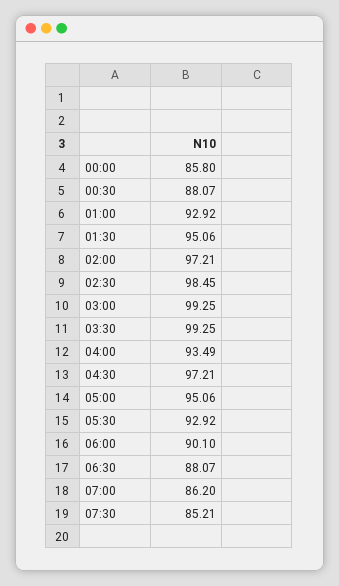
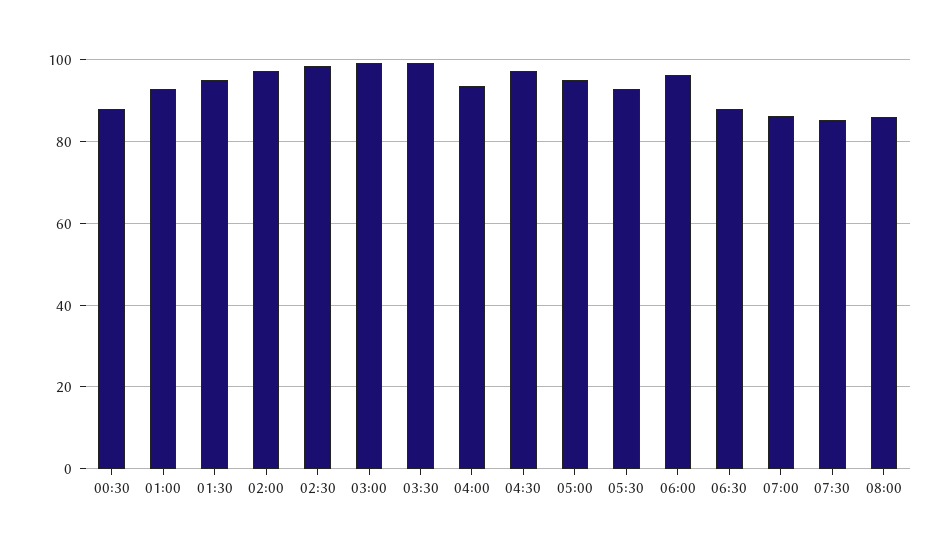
00:00: 85.8 -> none
06:00: 90.1 -> 96
08:00: none -> 86

